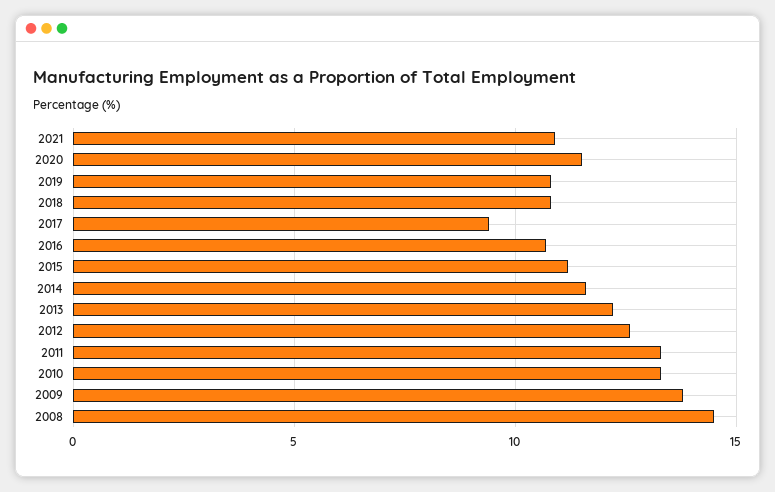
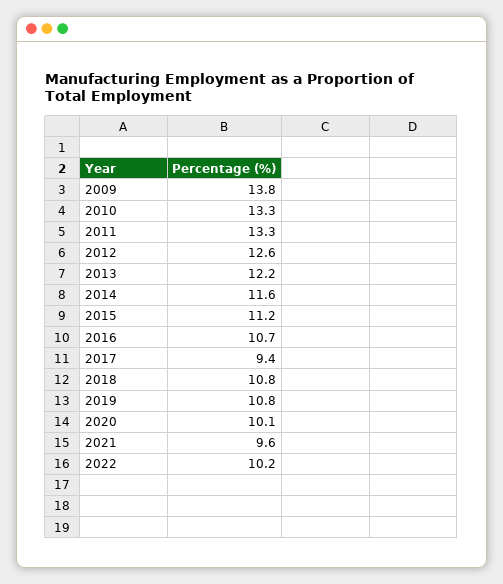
2021: 11 -> 9.6
2020: 11.5 -> 10.1
2008: 14.5 -> none
2022: none -> 10.2

